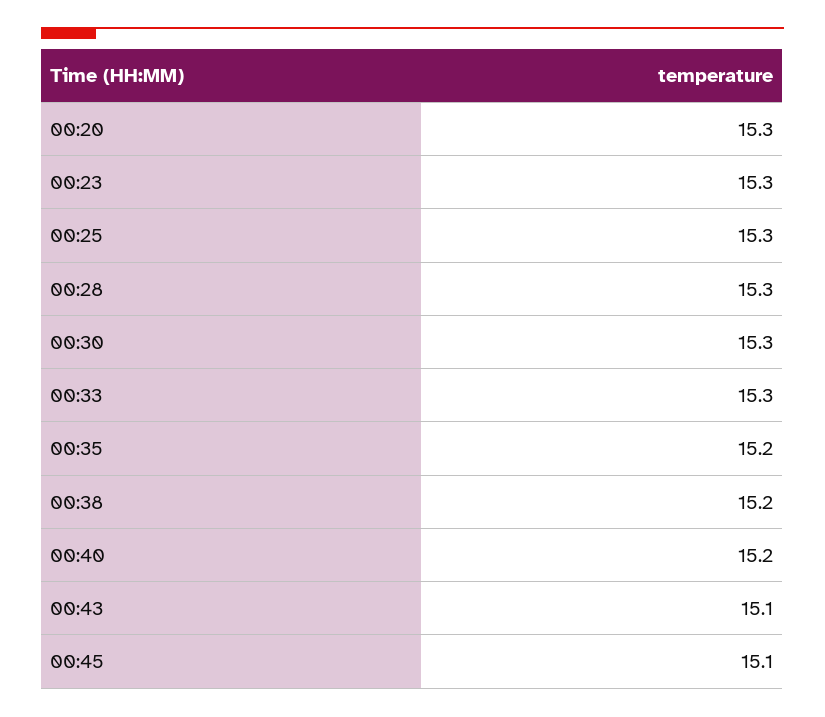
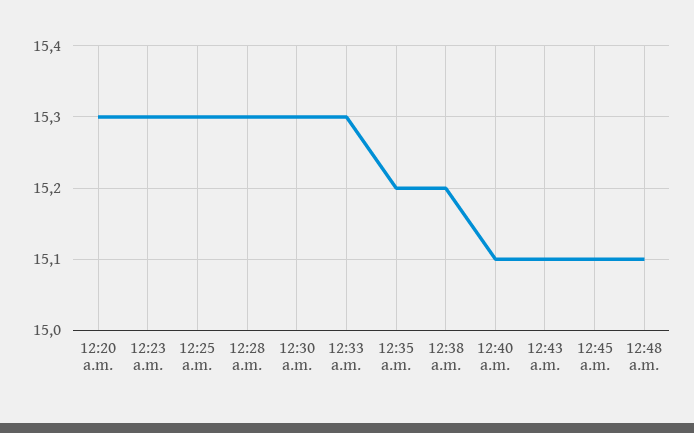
00:40: 15.2 -> 15.1
12:48 a.m.: none -> 15.1

